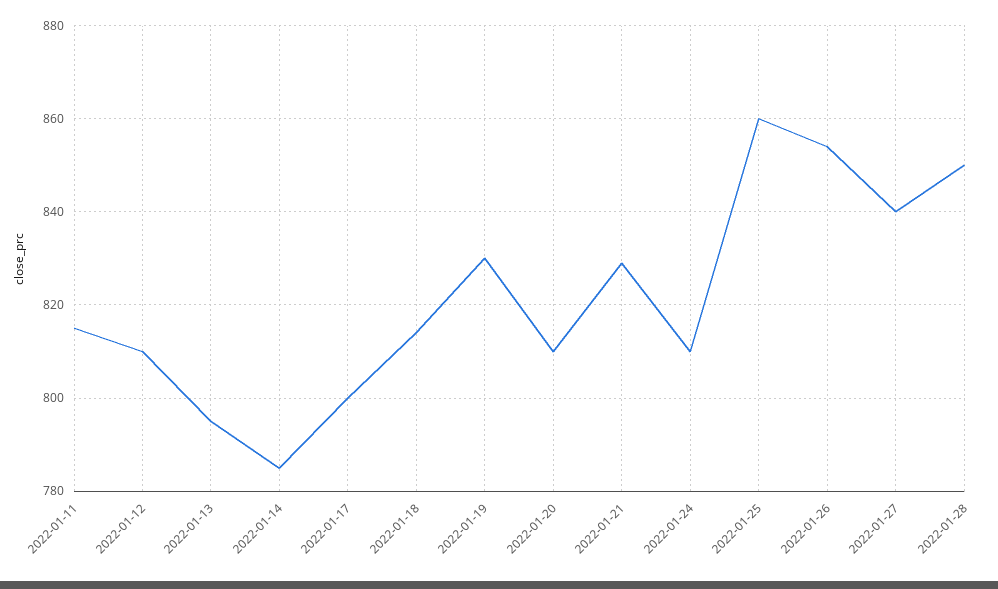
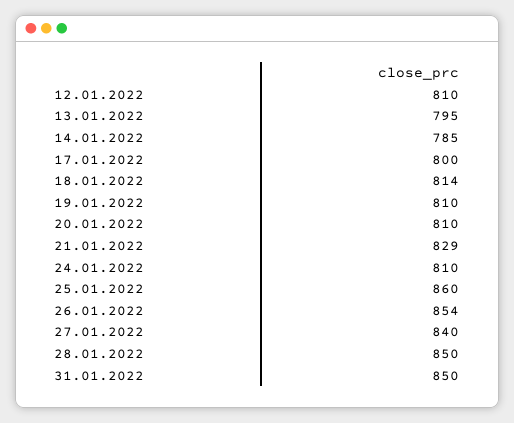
2022-01-11: 815 -> none
2022-01-19: 830 -> 810
31.01.2022: none -> 850

